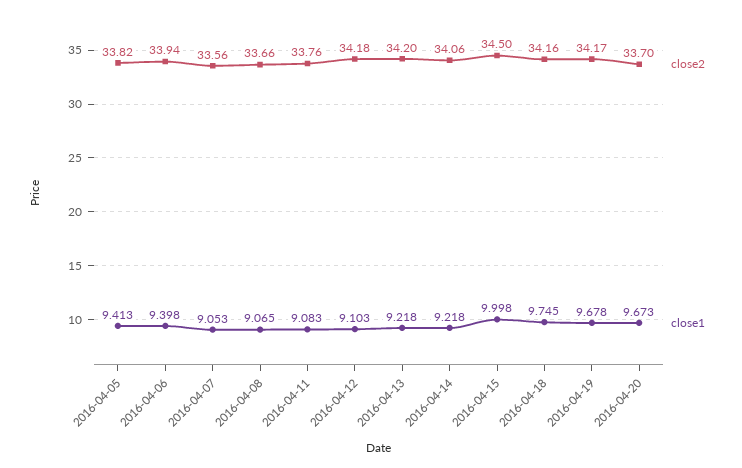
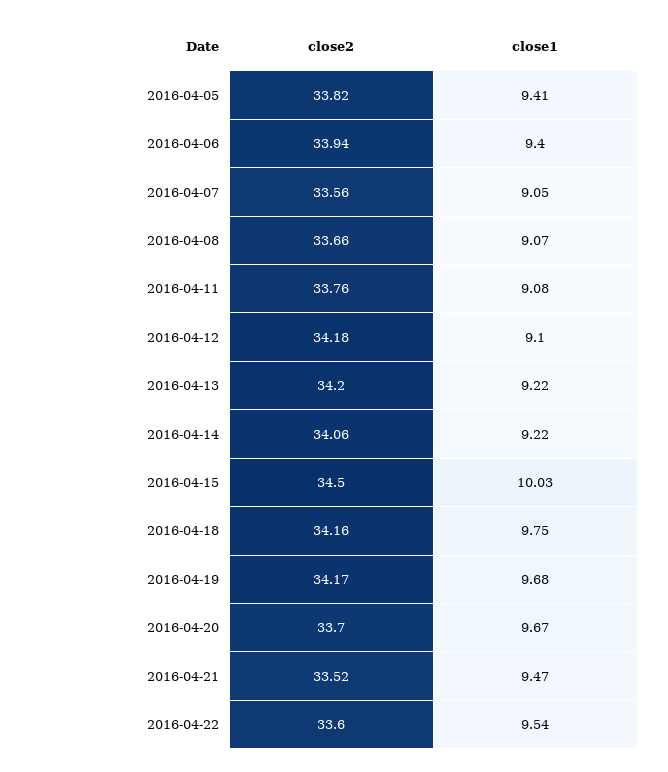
close1, 2016-04-15: 9.998 -> 10.03
close2, 2016-04-21: none -> 33.52
close1, 2016-04-21: none -> 9.47
close2, 2016-04-22: none -> 33.6
close1, 2016-04-22: none -> 9.54

